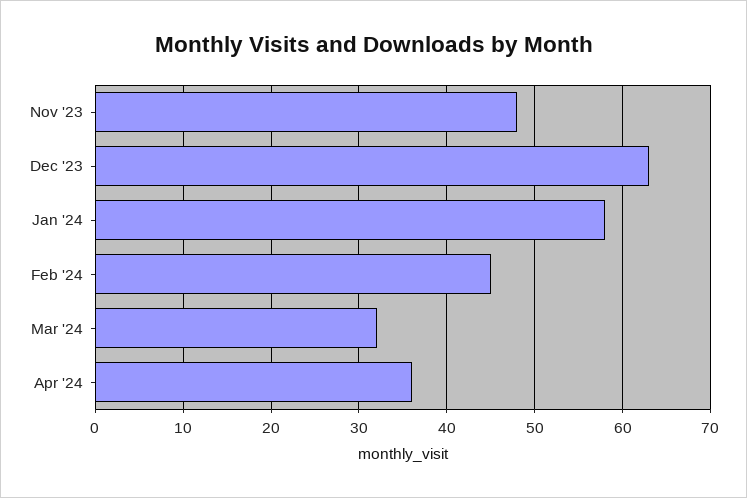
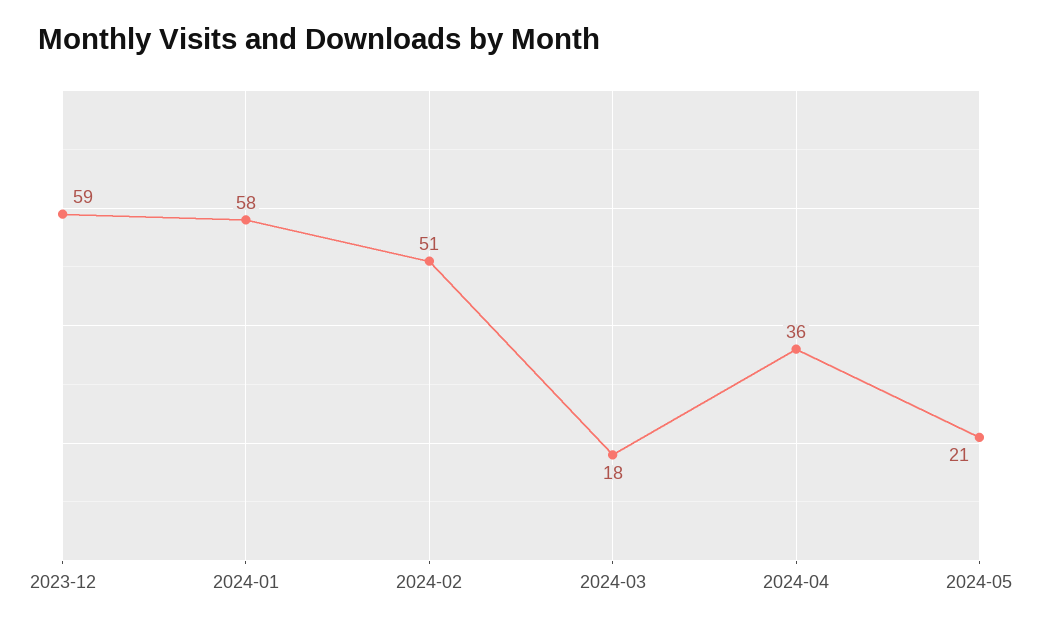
Nov '23: 48 -> none
Dec '23: 63 -> 59
Feb '24: 45 -> 51
Mar '24: 32 -> 18
2024-05: none -> 21

